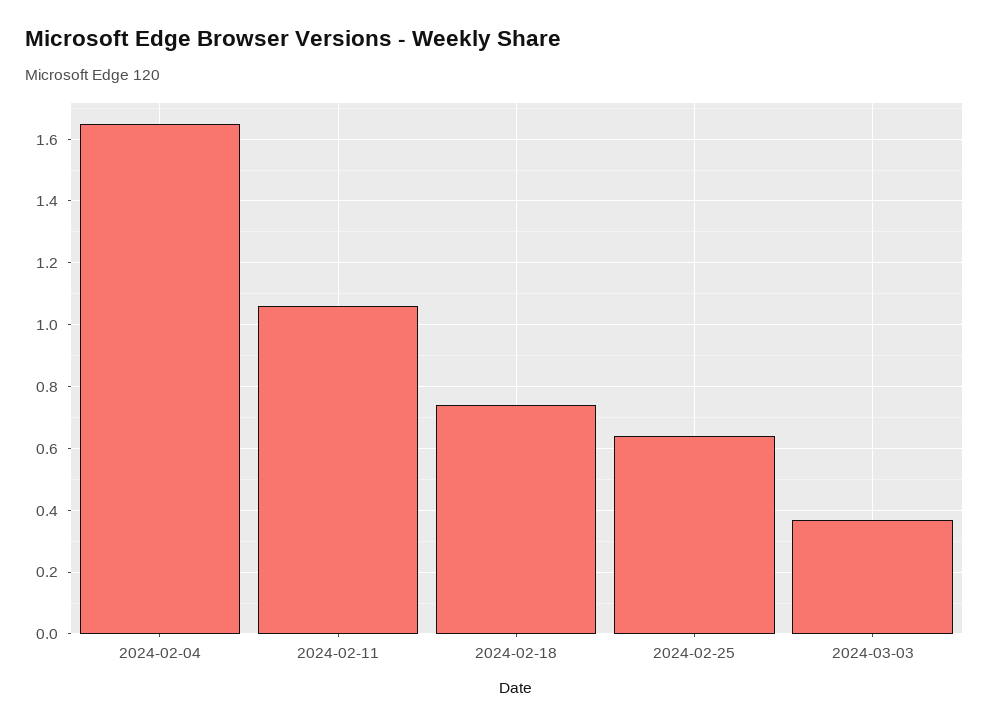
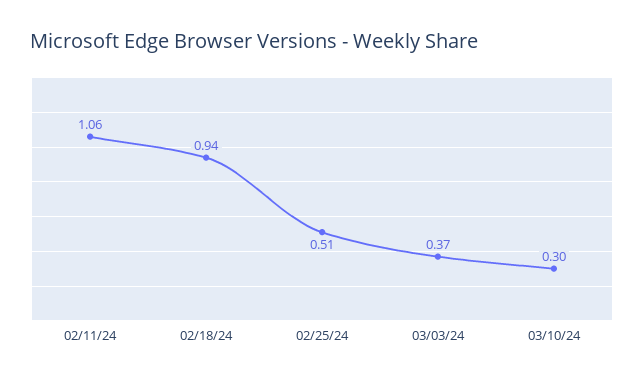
2024-02-04: 1.65 -> none
2024-02-18: 0.75 -> 0.94
2024-02-25: 0.65 -> 0.51
03/10/24: none -> 0.3

